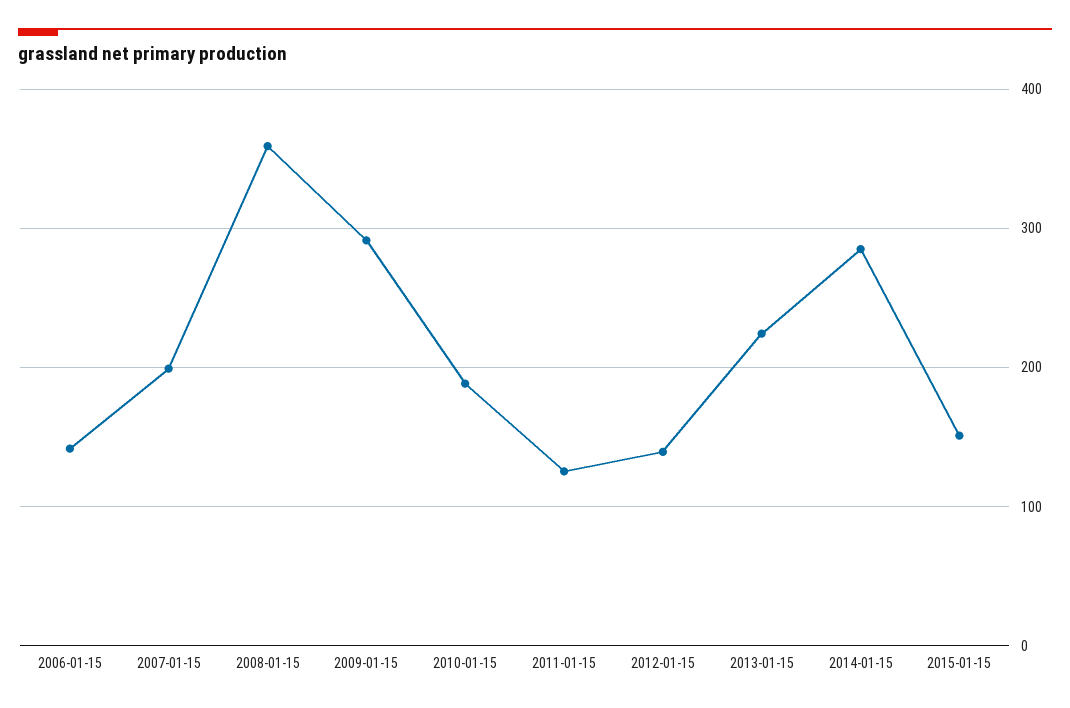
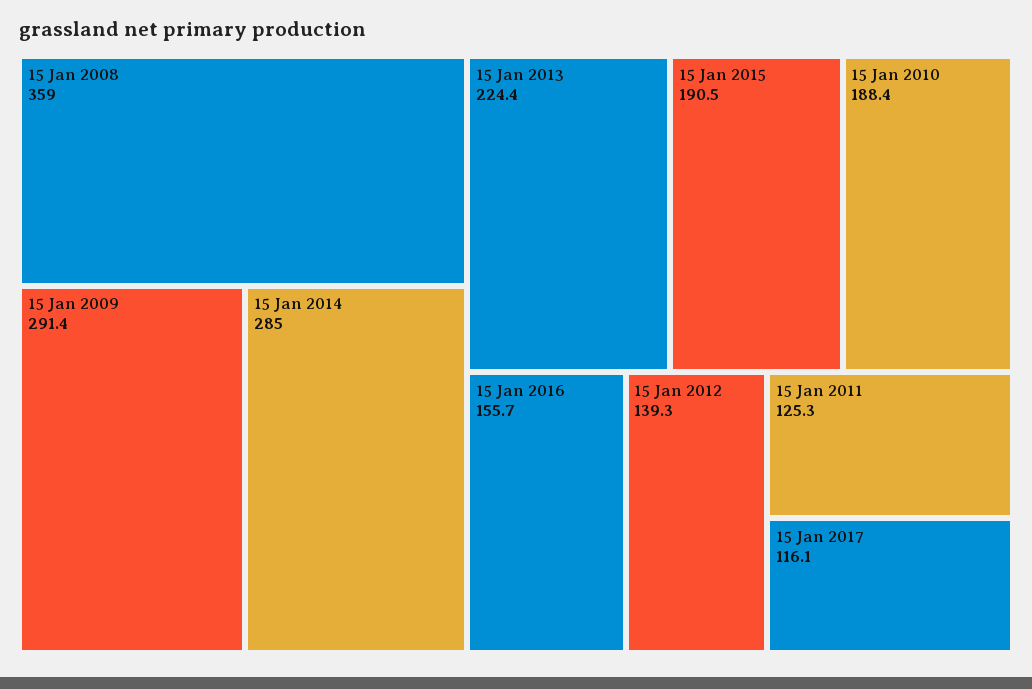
2006-01-15: 140 -> none
2007-01-15: 200 -> none
2015-01-15: 150 -> 190.5
15 Jan 2016: none -> 155.7
15 Jan 2017: none -> 116.1

